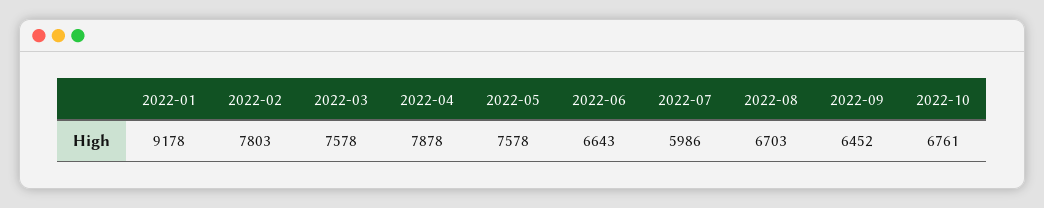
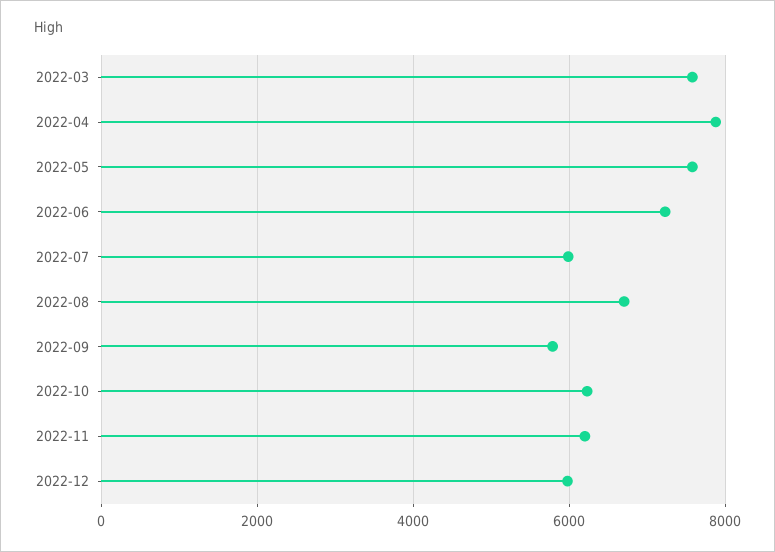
2022-01: 9178 -> none
2022-02: 7803 -> none
2022-06: 6643 -> 7200
2022-09: 6452 -> 5800
2022-10: 6761 -> 6200
2022-11: none -> 6200
2022-12: none -> 6000

